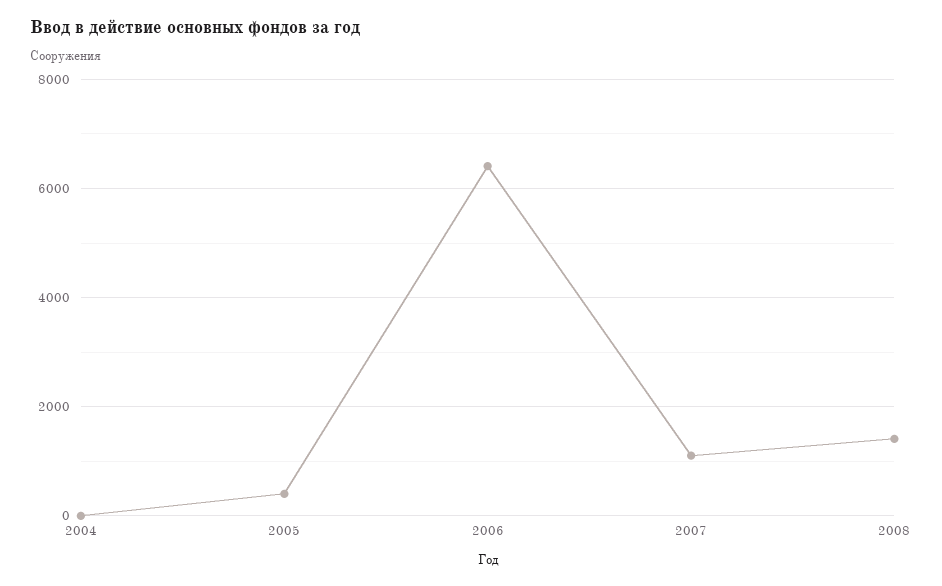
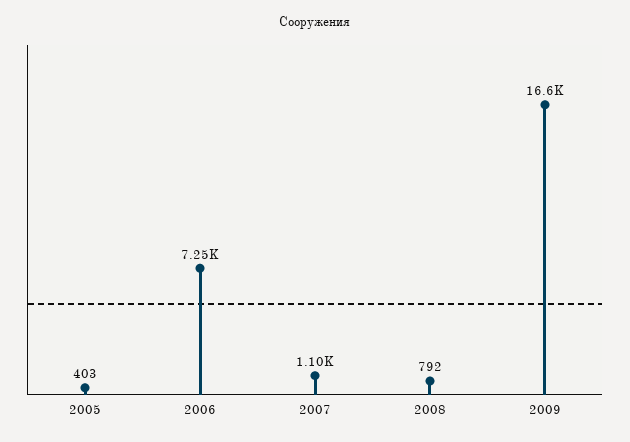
2004: 0 -> none
2006: 6400 -> 7250
2008: 1400 -> 792
2009: none -> 16600

